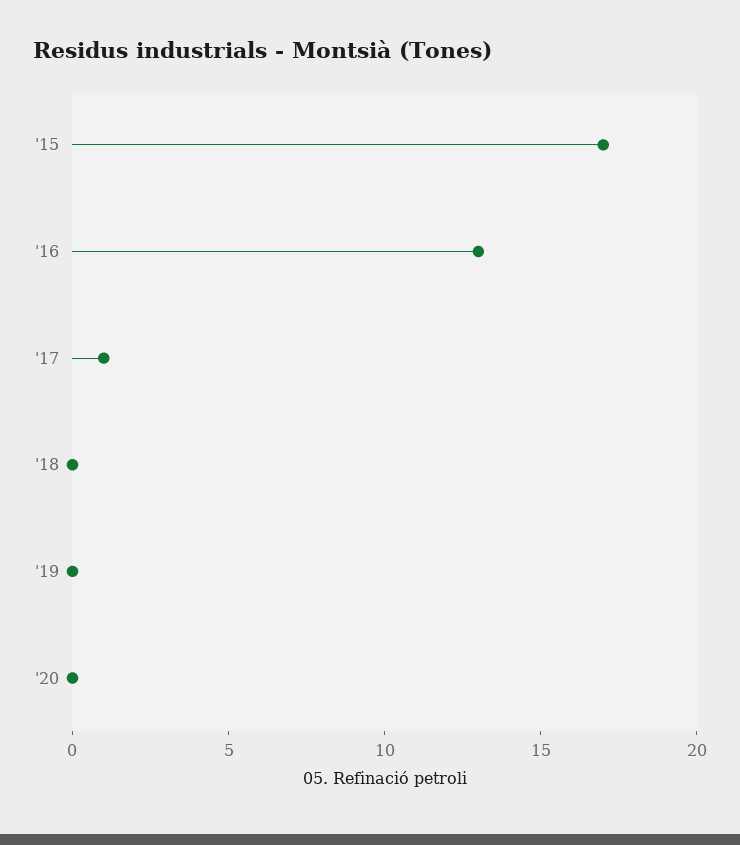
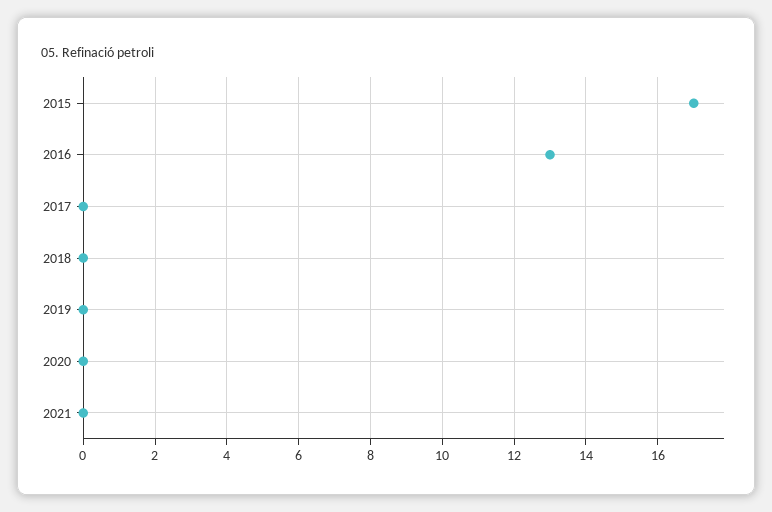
'17: 1 -> 0
2021: none -> 0

